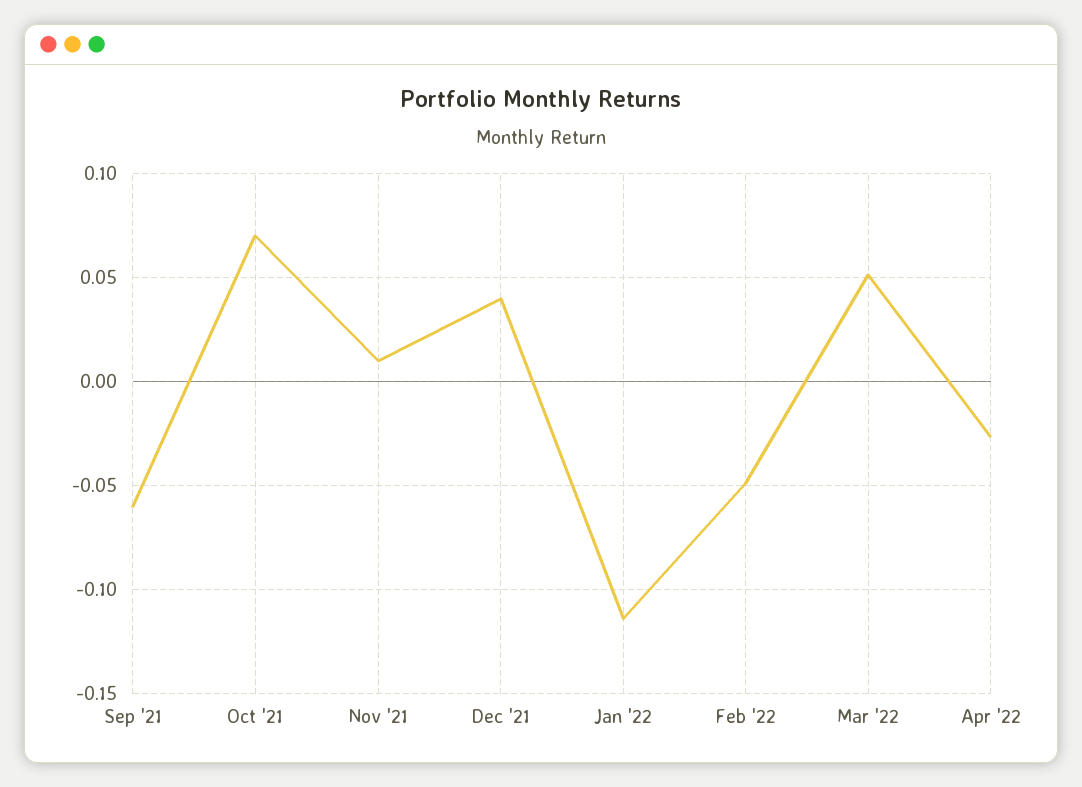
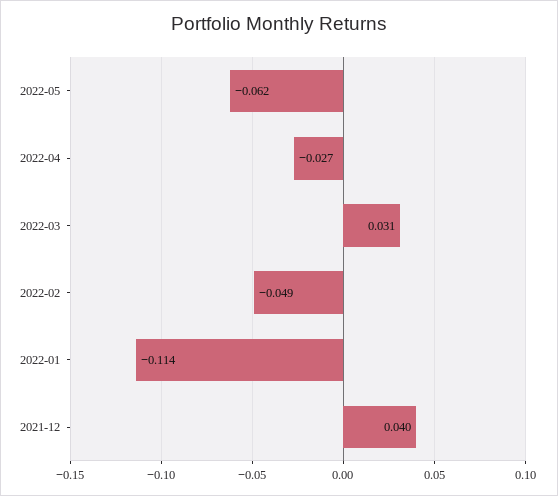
Sep '21: -0.06 -> none
Oct '21: 0.07 -> none
Nov '21: 0.01 -> none
Mar '22: 0.05 -> 0.031
2022-05: none -> -0.062

